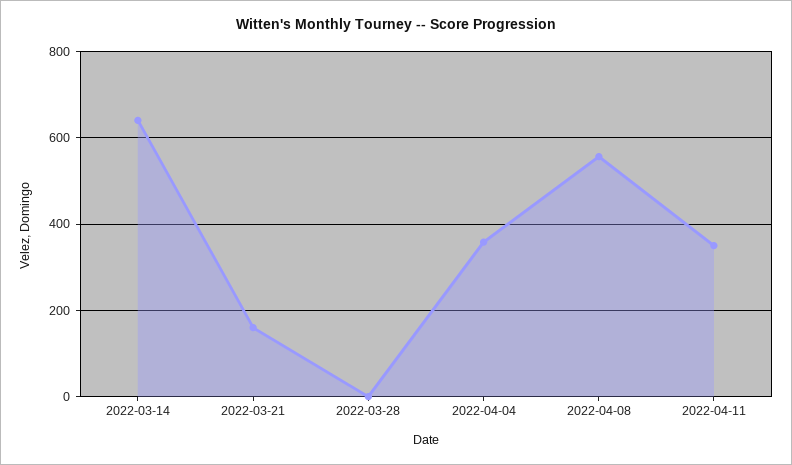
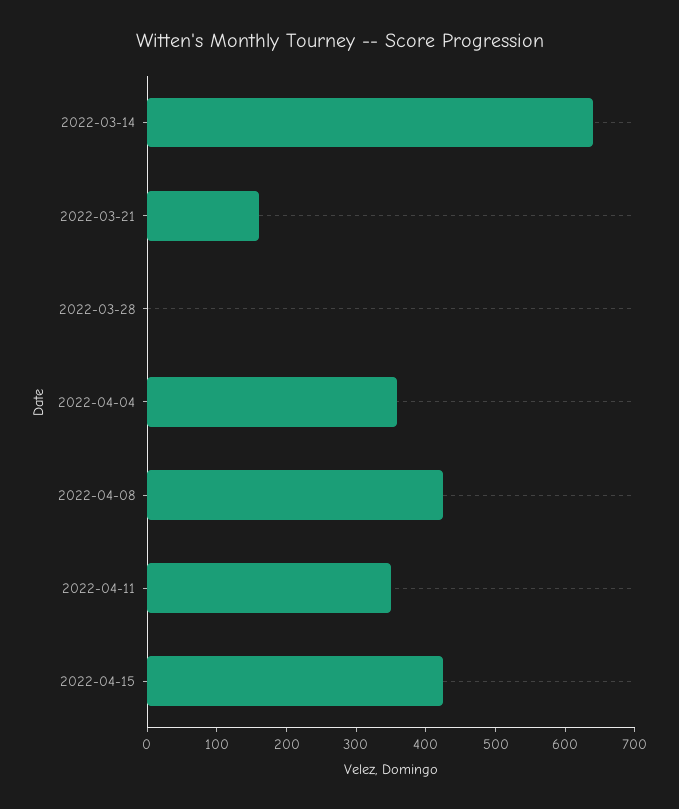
2022-04-08: 560 -> 420
2022-04-15: none -> 420

